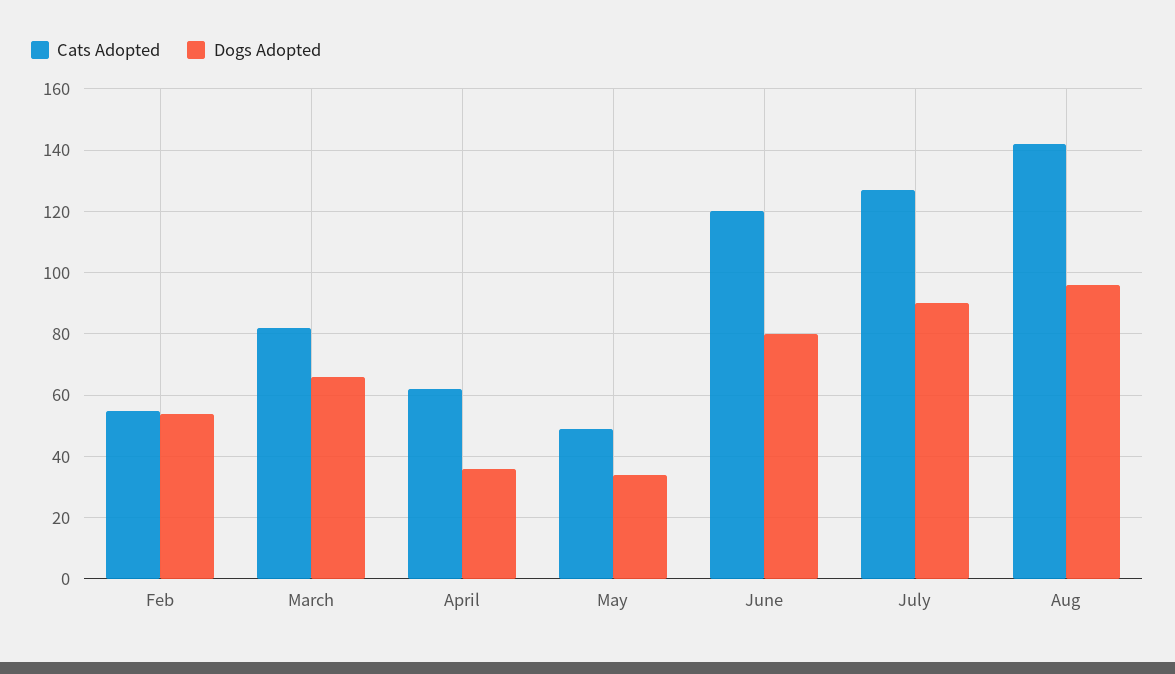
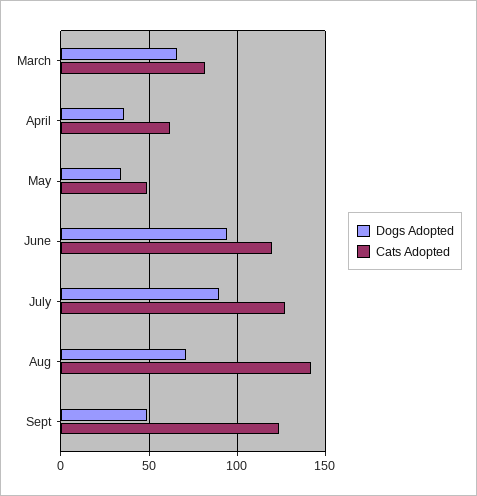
Cats Adopted, Feb: 55 -> none
Dogs Adopted, Feb: 55 -> none
Dogs Adopted, June: 80 -> 95
Dogs Adopted, Aug: 95 -> 70
Dogs Adopted, Sept: none -> 50
Cats Adopted, Sept: none -> 125

